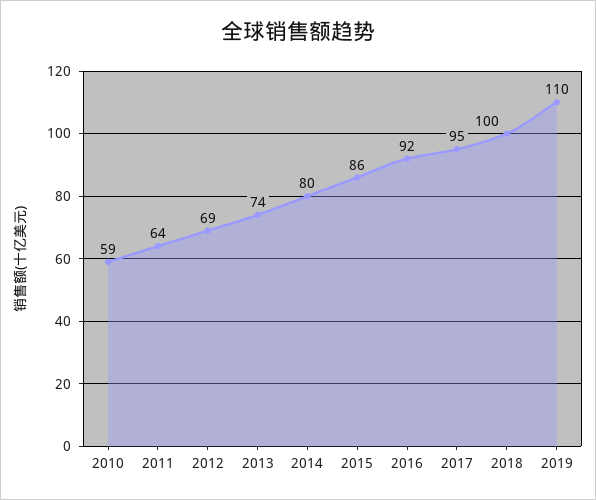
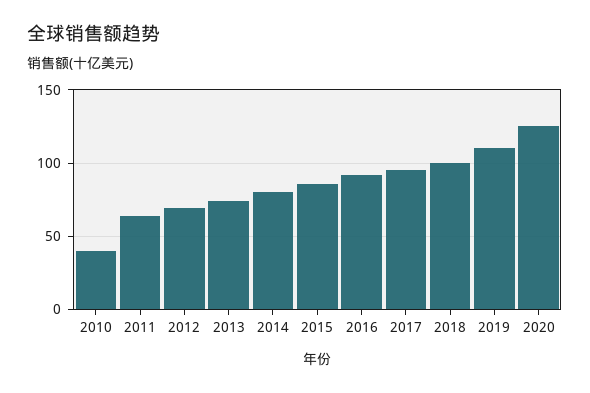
2010: 59 -> 40
2020: none -> 125

